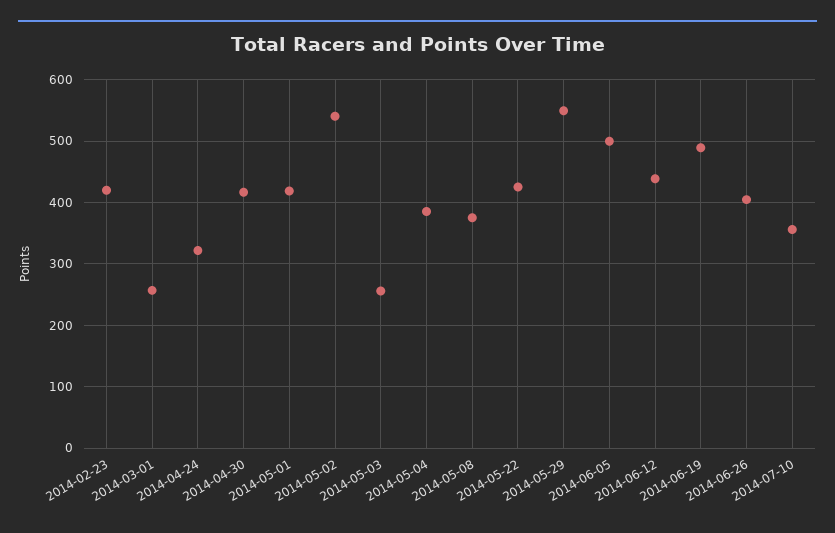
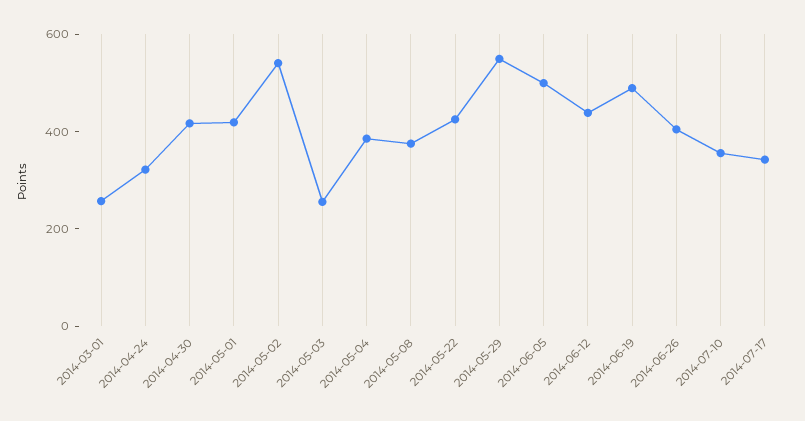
2014-02-23: 420 -> none
2014-07-17: none -> 350

